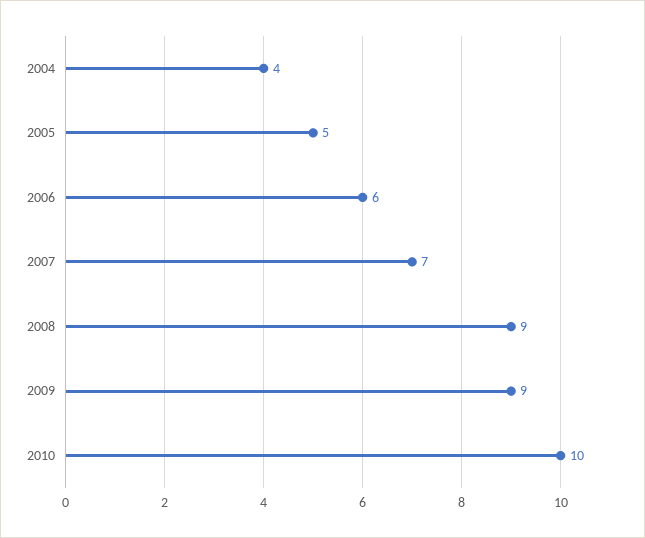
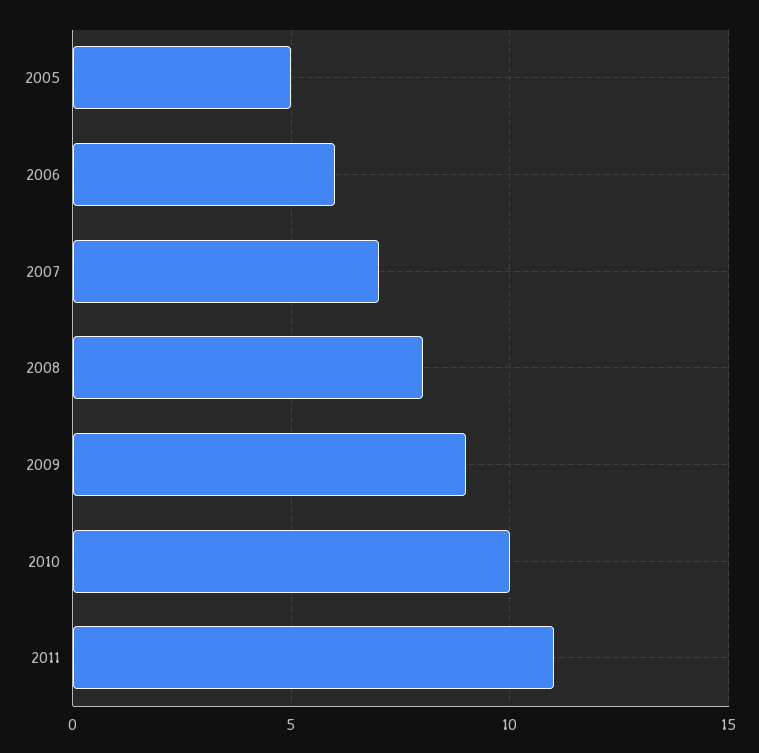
2004: 4 -> none
2008: 9 -> 8
2011: none -> 11

